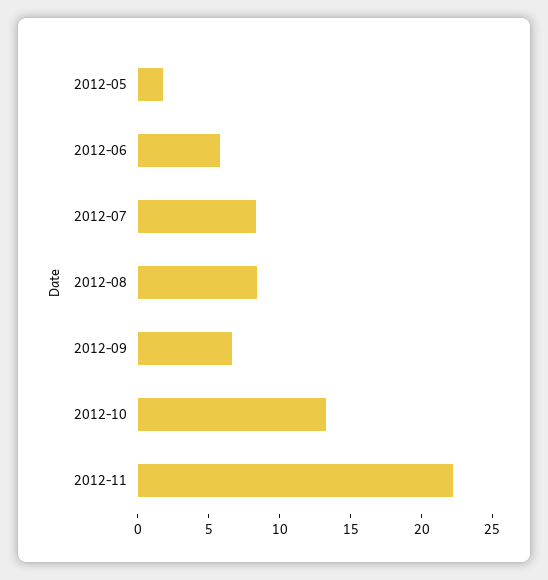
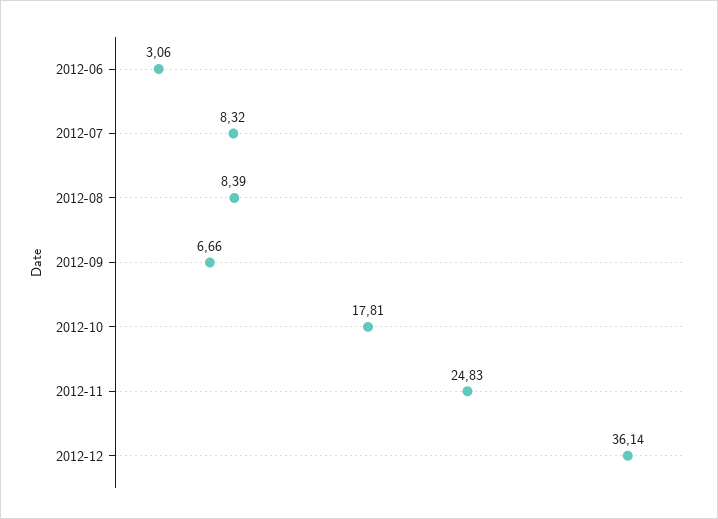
2012-05: 2 -> none
2012-06: 6 -> 3.06
2012-10: 13 -> 17.81
2012-11: 22 -> 24.83
2012-12: none -> 36.14

